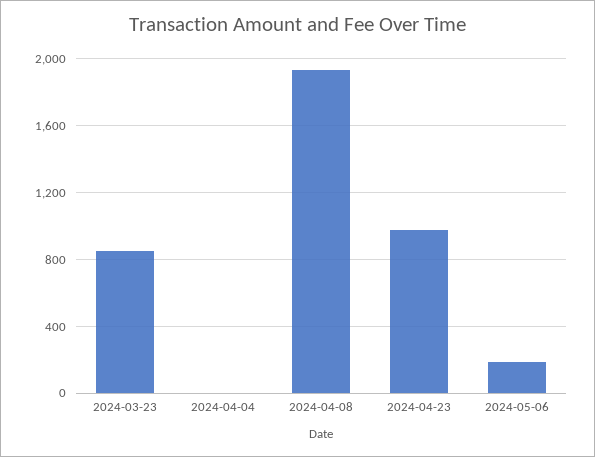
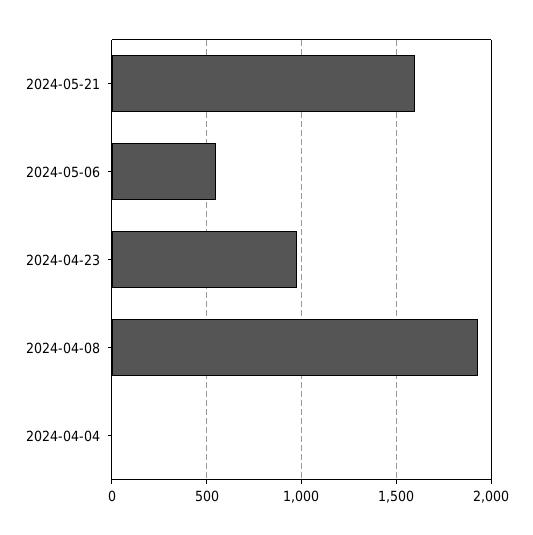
2024-03-23: 850 -> none
2024-05-06: 200 -> 550
2024-05-21: none -> 1600

